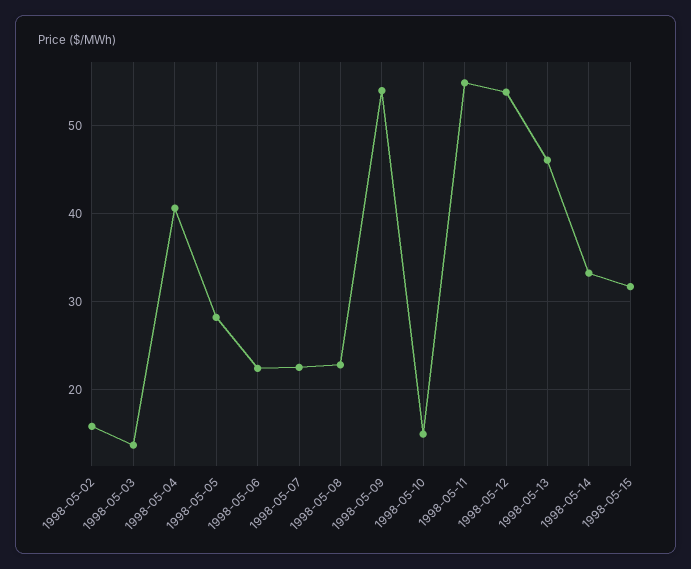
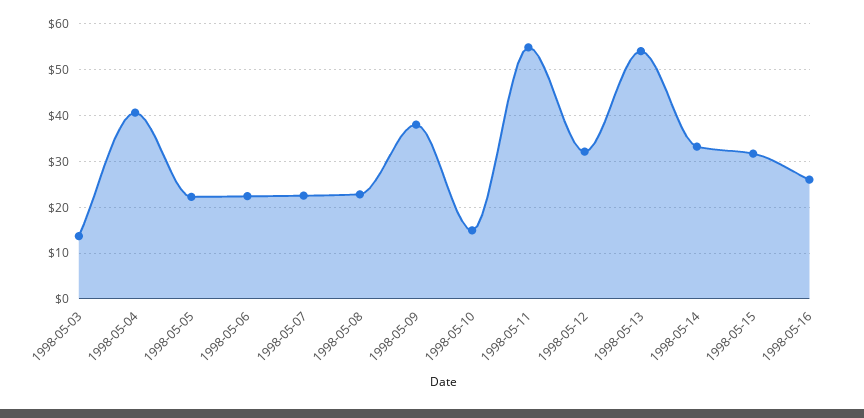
1998-05-02: 16 -> none
1998-05-05: 28 -> 22
1998-05-09: 54 -> 38
1998-05-12: 54 -> 32
1998-05-13: 46 -> 54
1998-05-16: none -> 26

